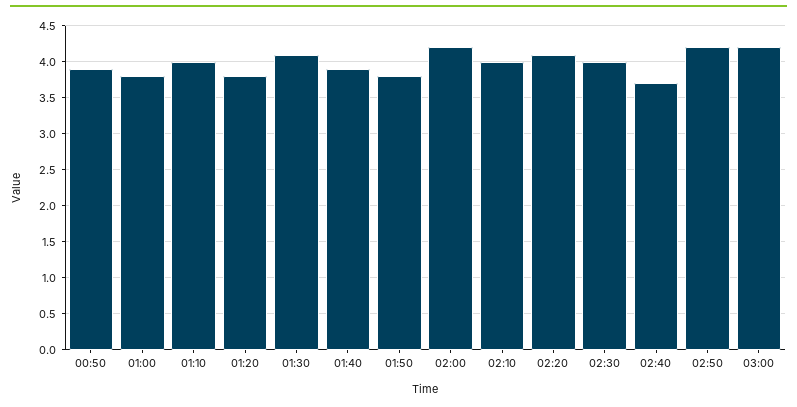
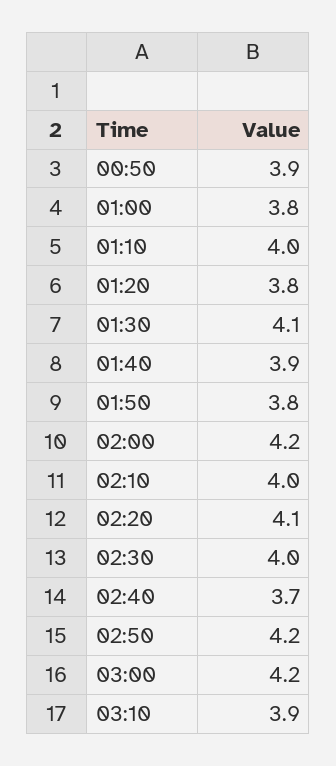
03:10: none -> 3.9

